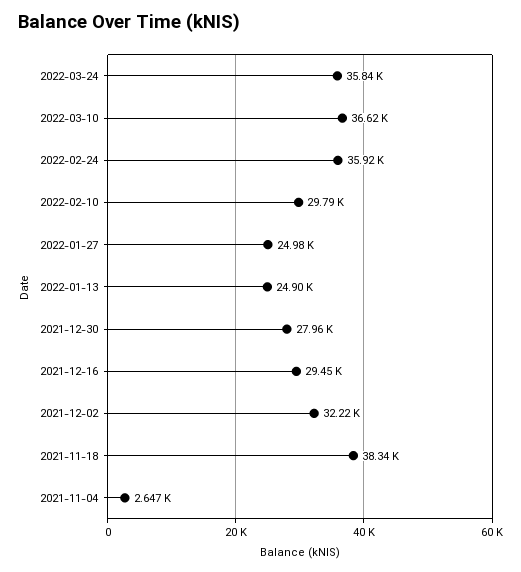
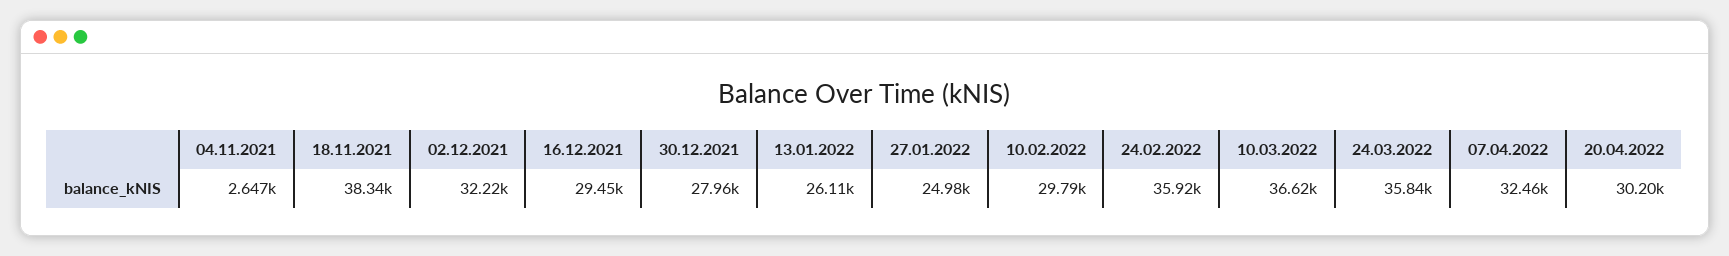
2022-01-13: 24900 -> 26110
07.04.2022: none -> 32460
20.04.2022: none -> 30200

